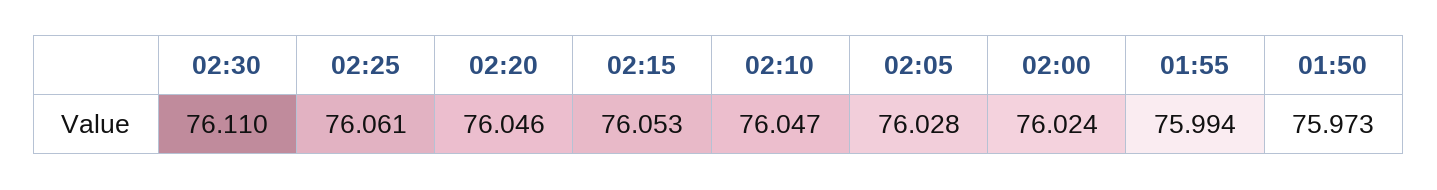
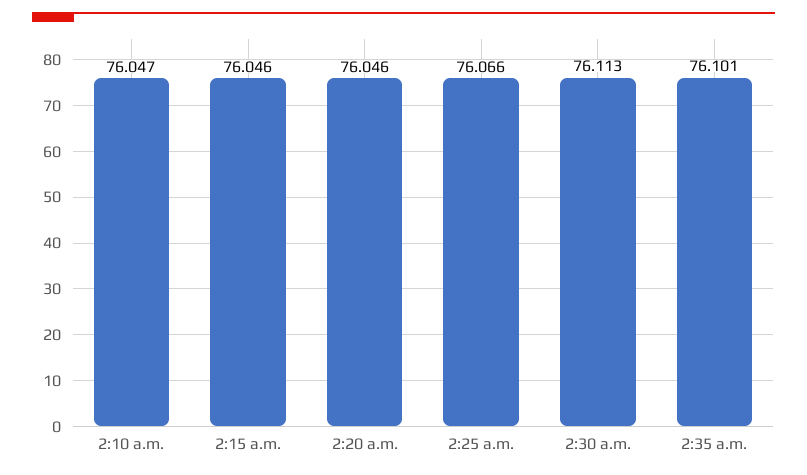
02:30: 76.11 -> 76.113
02:25: 76.061 -> 76.066
02:15: 76.053 -> 76.046
02:05: 76.028 -> none
02:00: 76.024 -> none
01:55: 75.994 -> none
01:50: 75.973 -> none
2:35 a.m.: none -> 76.101

